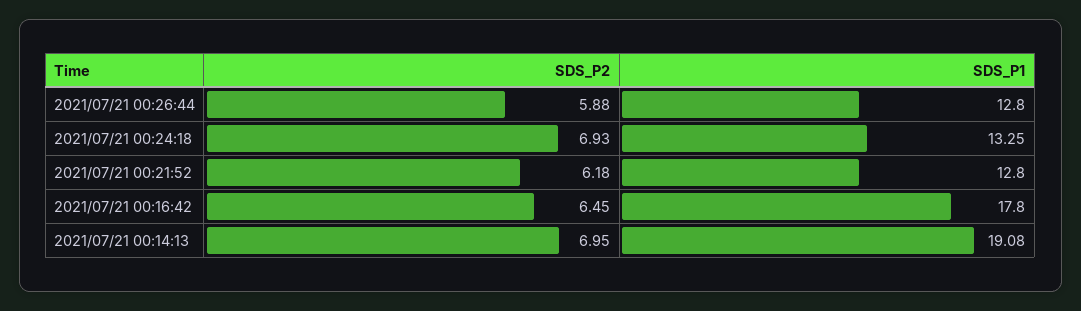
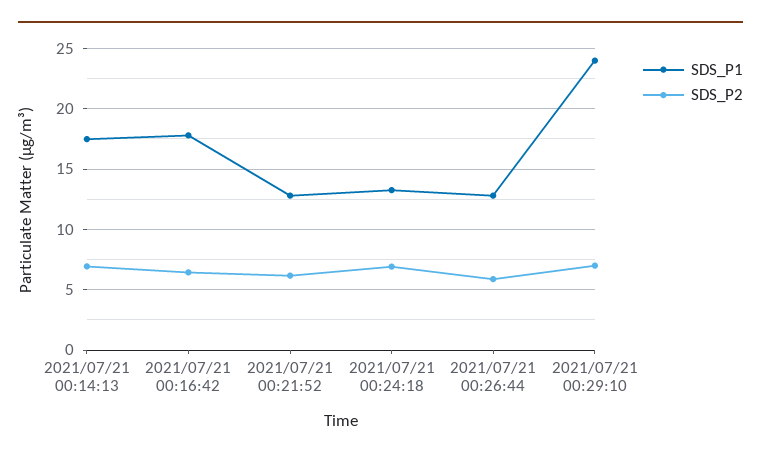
SDS_P1, 2021/07/21 00:14:13: 19.08 -> 17.5
SDS_P1, 2021/07/21 00:29:10: none -> 24
SDS_P2, 2021/07/21 00:29:10: none -> 7

